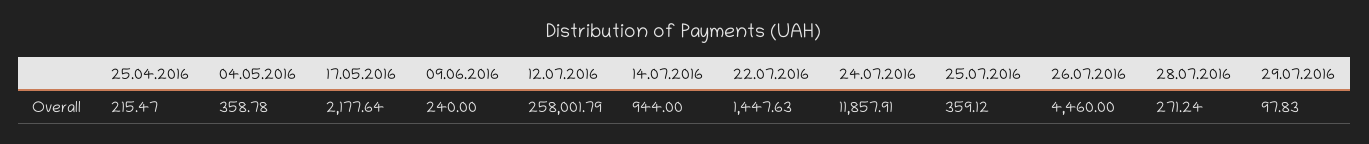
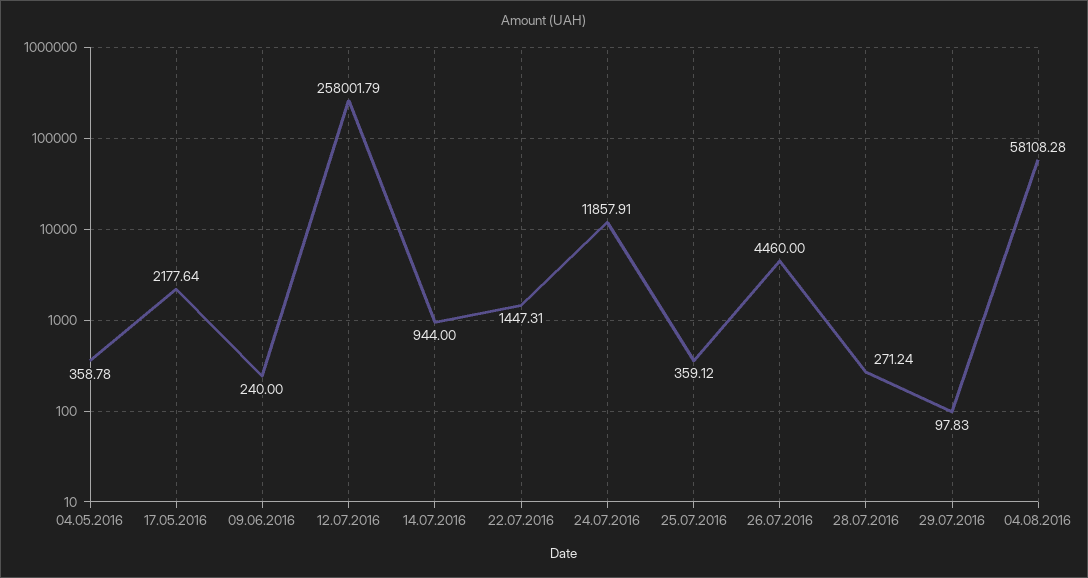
25.04.2016: 215.47 -> none
22.07.2016: 1447.63 -> 1447.31
04.08.2016: none -> 58108.28

